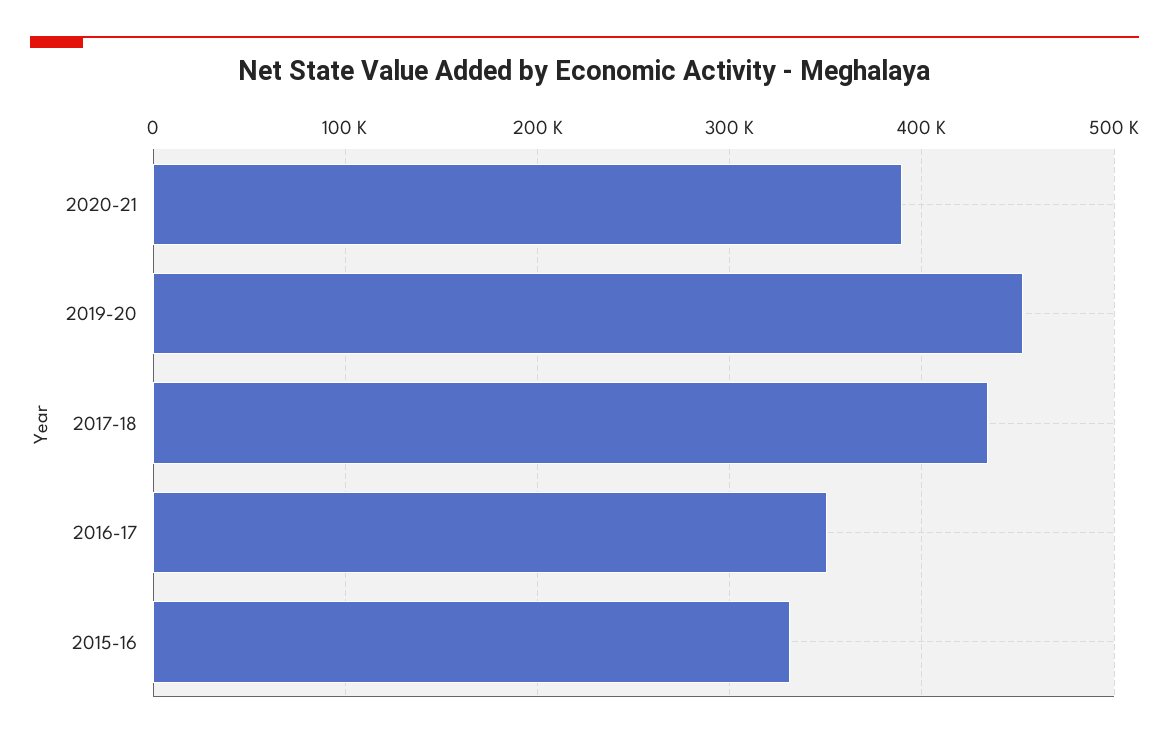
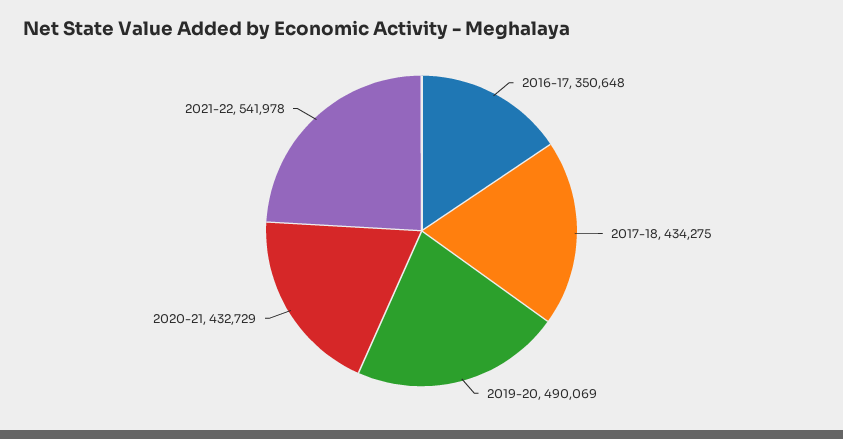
2020-21: 390000 -> 432729
2019-20: 450000 -> 490069
2015-16: 330000 -> none
2021-22: none -> 541978

